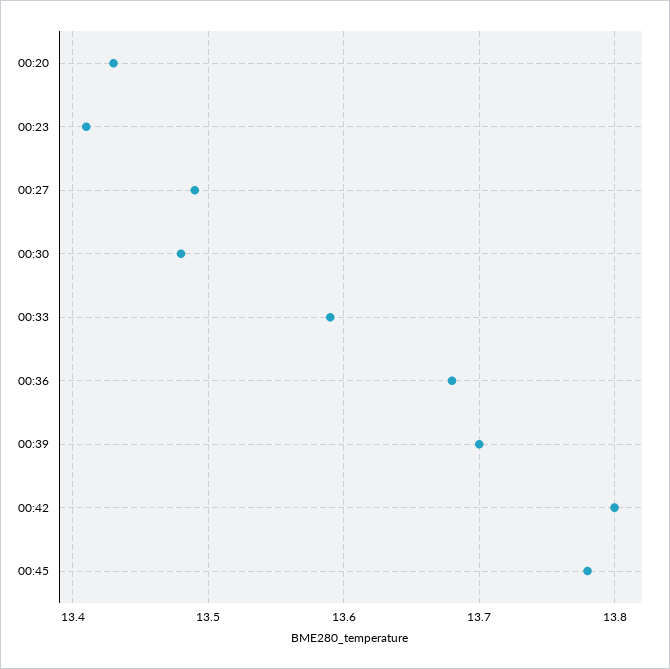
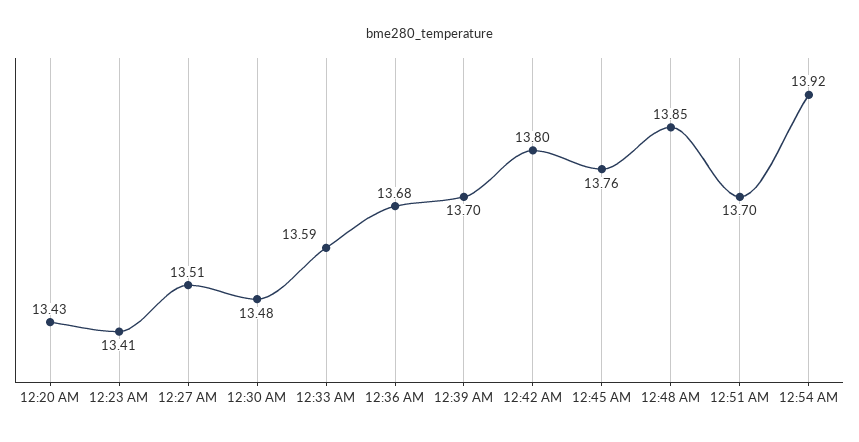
00:27: 13.49 -> 13.51
00:45: 13.78 -> 13.76
12:48 AM: none -> 13.85
12:51 AM: none -> 13.7
12:54 AM: none -> 13.92

